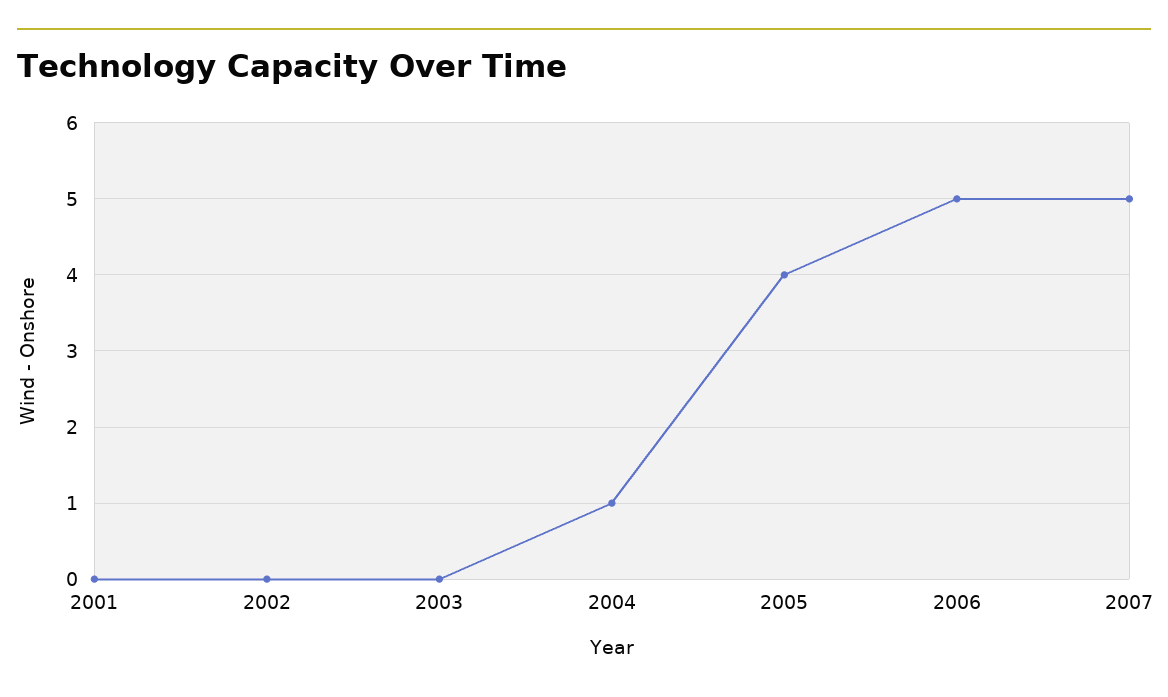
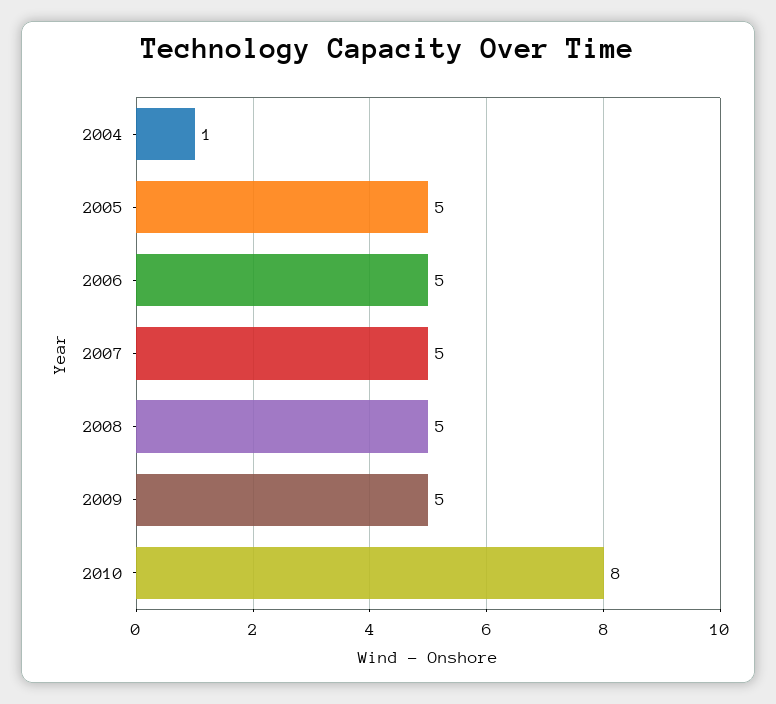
2001: 0 -> none
2002: 0 -> none
2003: 0 -> none
2005: 4 -> 5
2008: none -> 5
2009: none -> 5
2010: none -> 8

